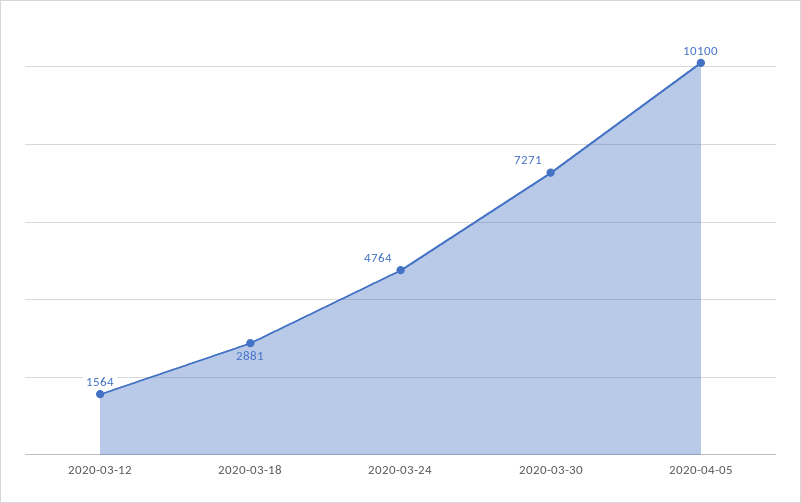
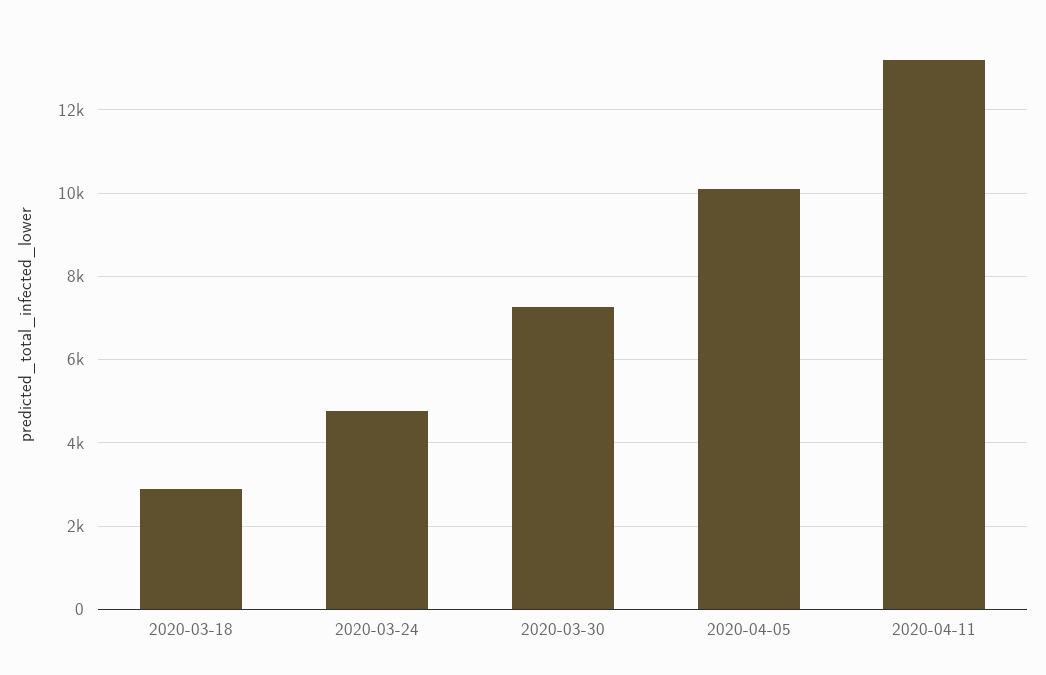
2020-03-12: 1564 -> none
2020-04-11: none -> 13200

